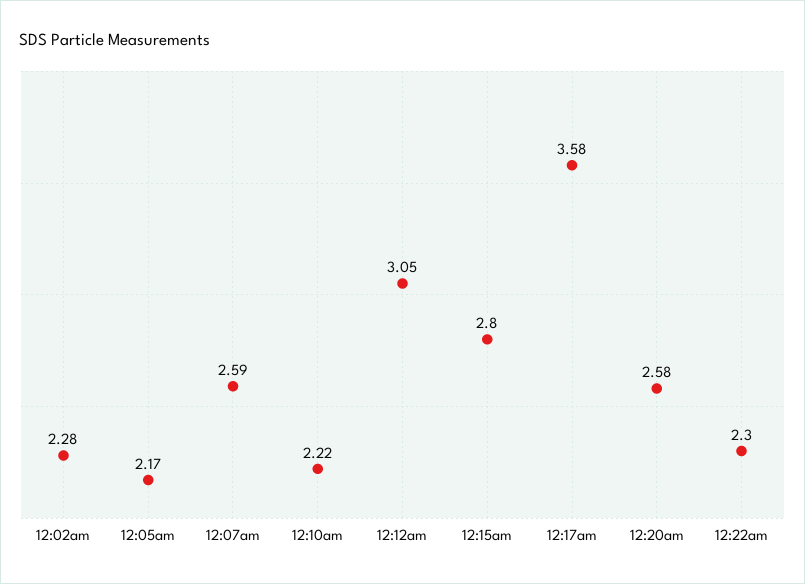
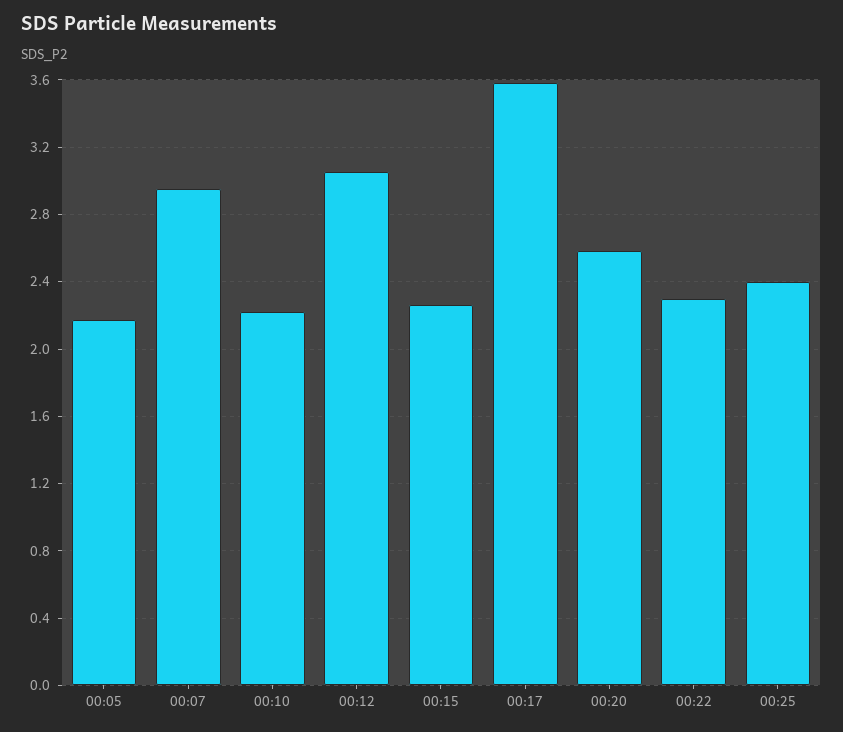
12:02am: 2.28 -> none
12:07am: 2.59 -> 2.95
12:15am: 2.8 -> 2.25
00:25: none -> 2.4

